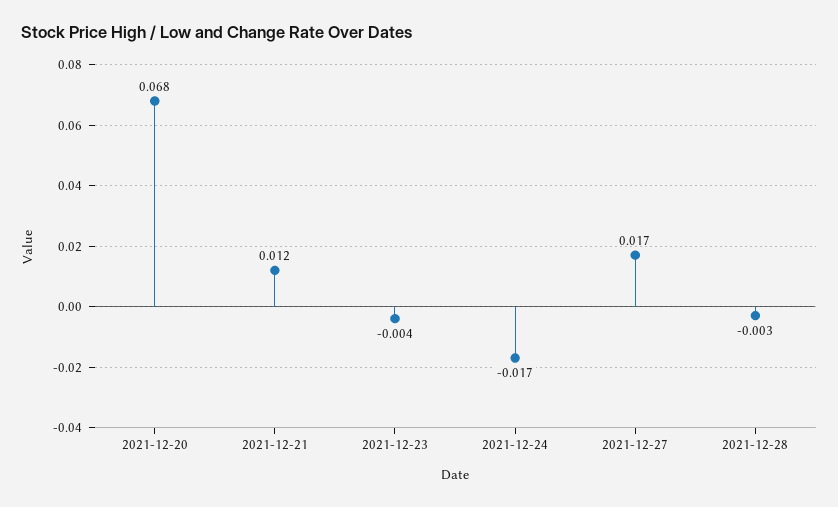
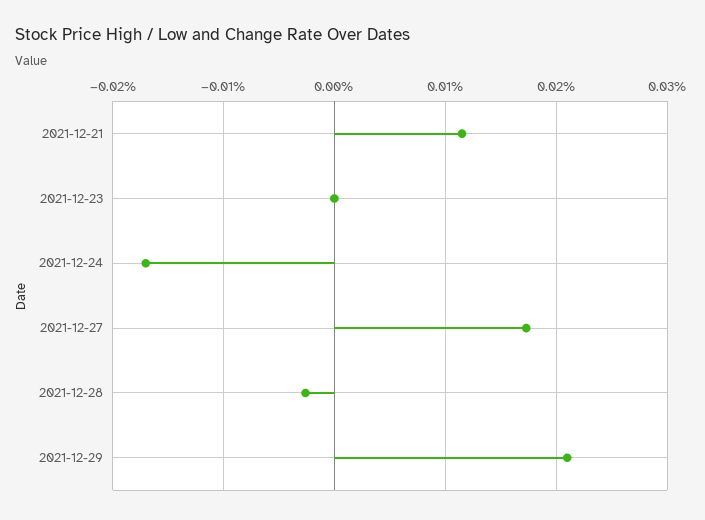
2021-12-20: 0.068 -> none
2021-12-23: -0.004 -> 0
2021-12-29: none -> 0.021

